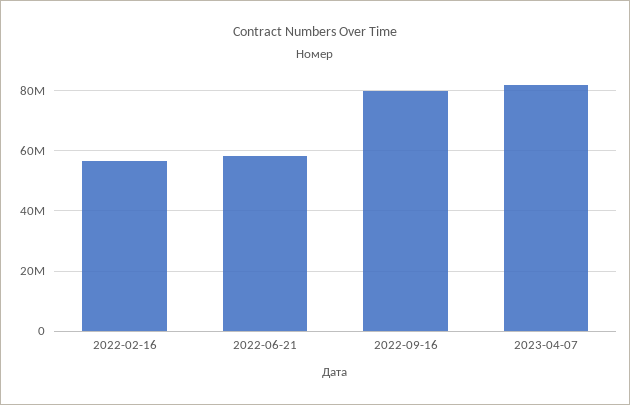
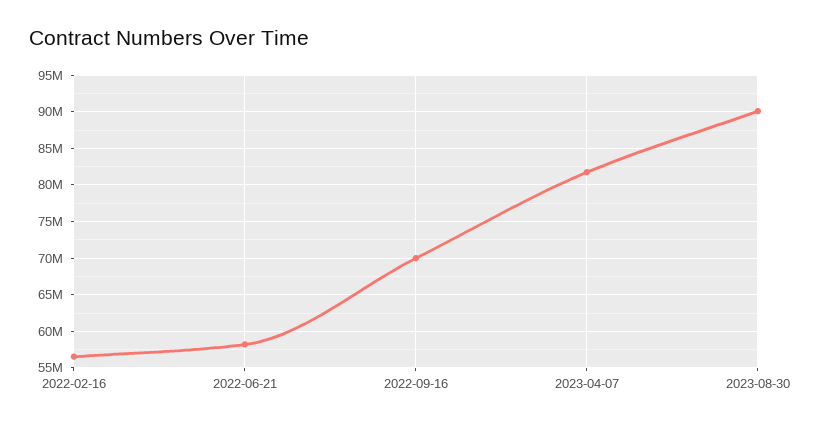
2022-09-16: 80000000 -> 70000000
2023-08-30: none -> 90000000

